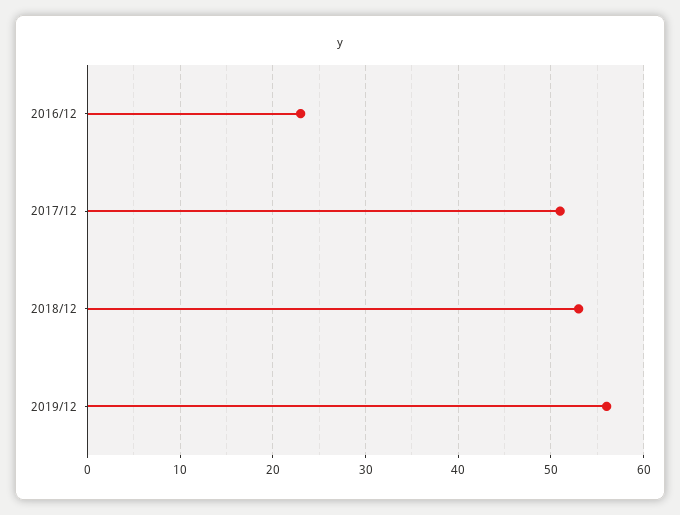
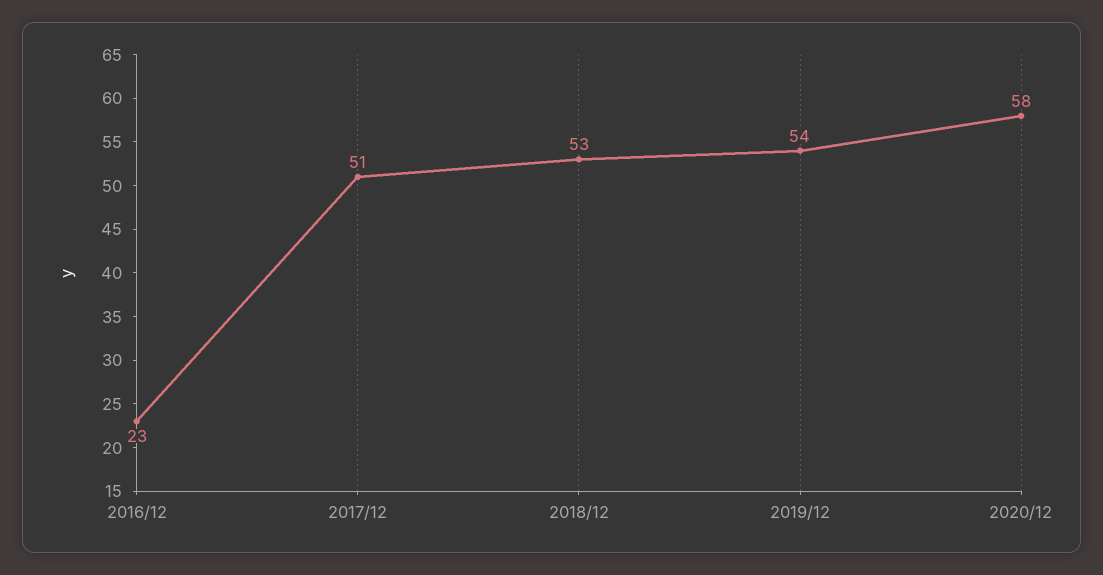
2019/12: 56 -> 54
2020/12: none -> 58

